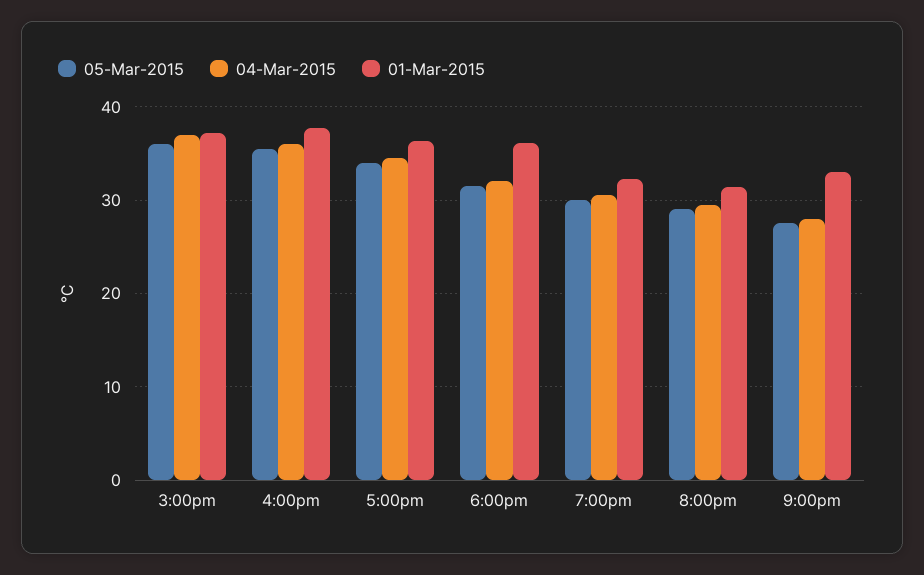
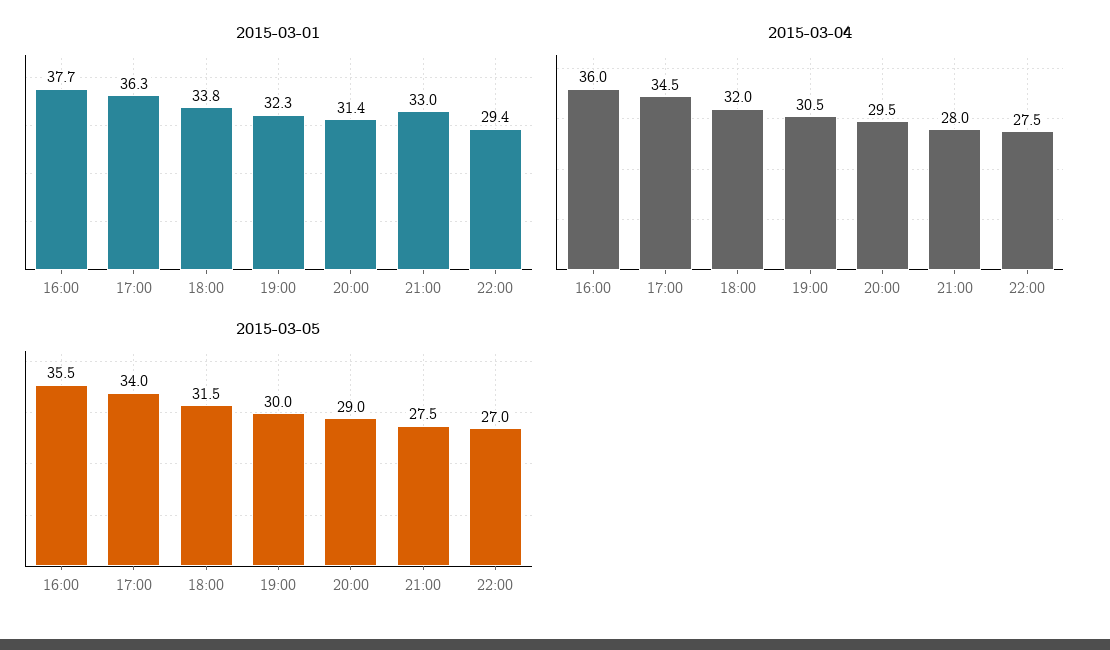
05-Mar-2015, 3:00pm: 36 -> none
04-Mar-2015, 3:00pm: 37 -> none
01-Mar-2015, 3:00pm: 37 -> none
01-Mar-2015, 6:00pm: 36 -> 33.8
01-Mar-2015, 22:00: none -> 29.4
04-Mar-2015, 22:00: none -> 27.5
05-Mar-2015, 22:00: none -> 27

